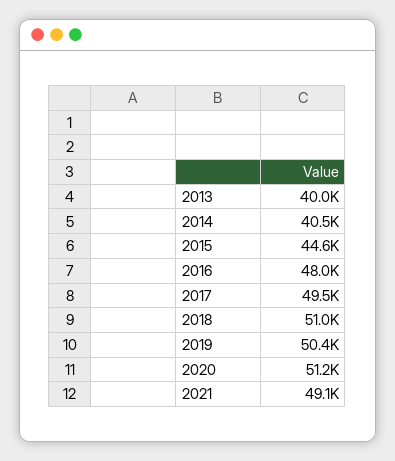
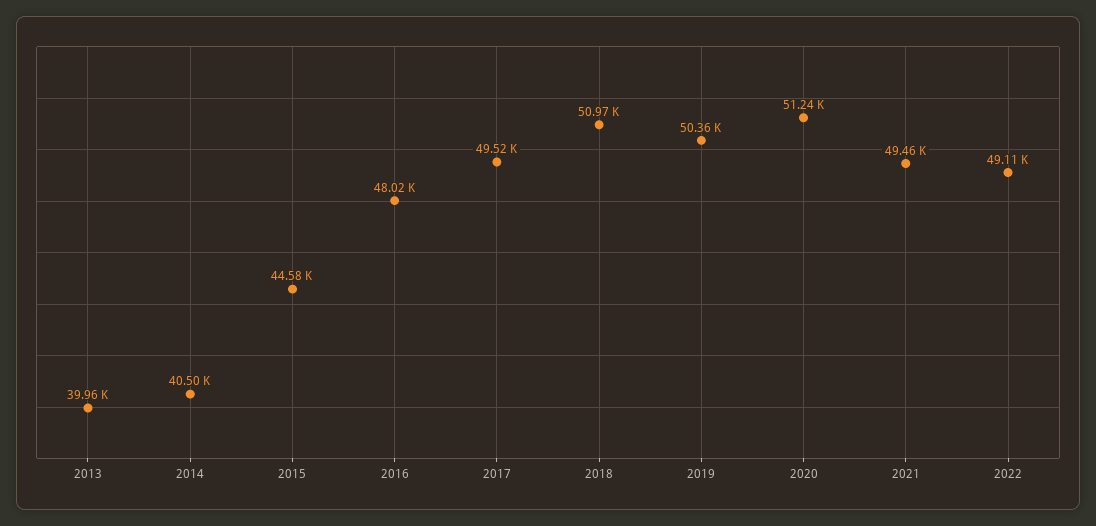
2021: 49100 -> 49460
2022: none -> 49110

